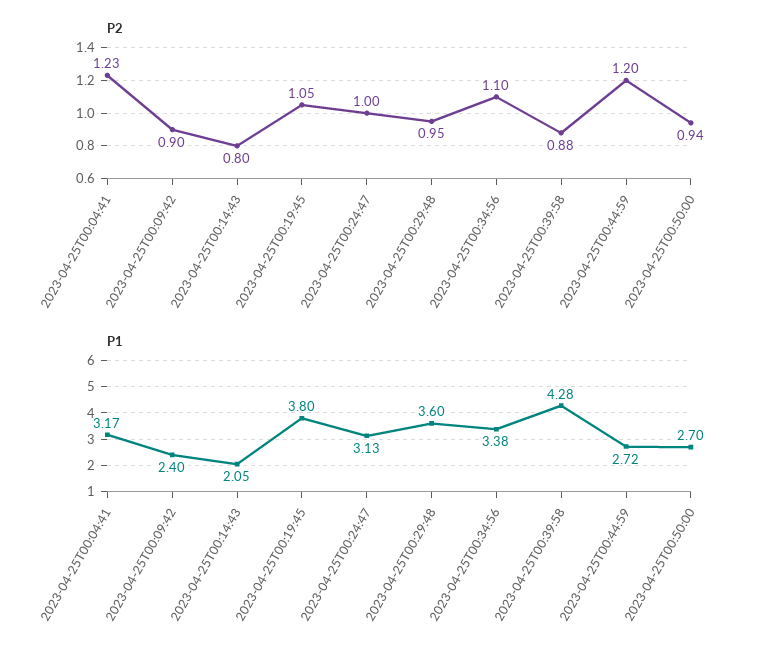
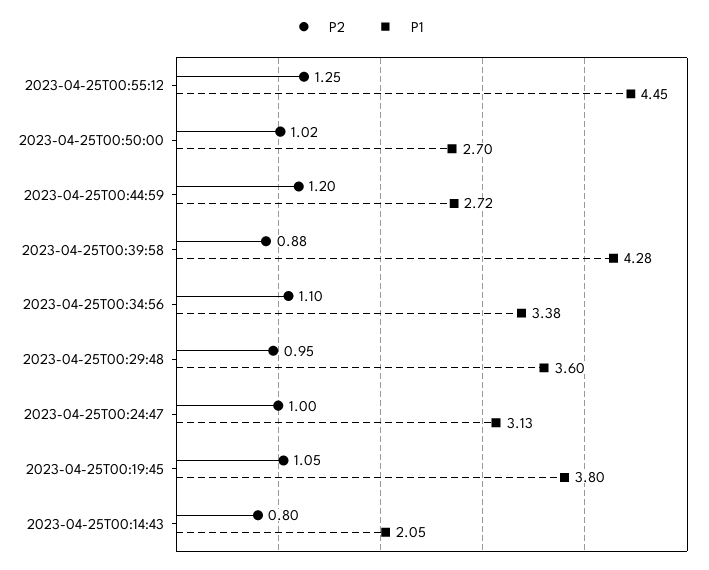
P2, 2023-04-25T00:04:41: 1.23 -> none
P2, 2023-04-25T00:09:42: 0.9 -> none
P2, 2023-04-25T00:50:00: 0.94 -> 1.02
P1, 2023-04-25T00:04:41: 3.17 -> none
P1, 2023-04-25T00:09:42: 2.4 -> none
P2, 2023-04-25T00:55:12: none -> 1.25
P1, 2023-04-25T00:55:12: none -> 4.45

